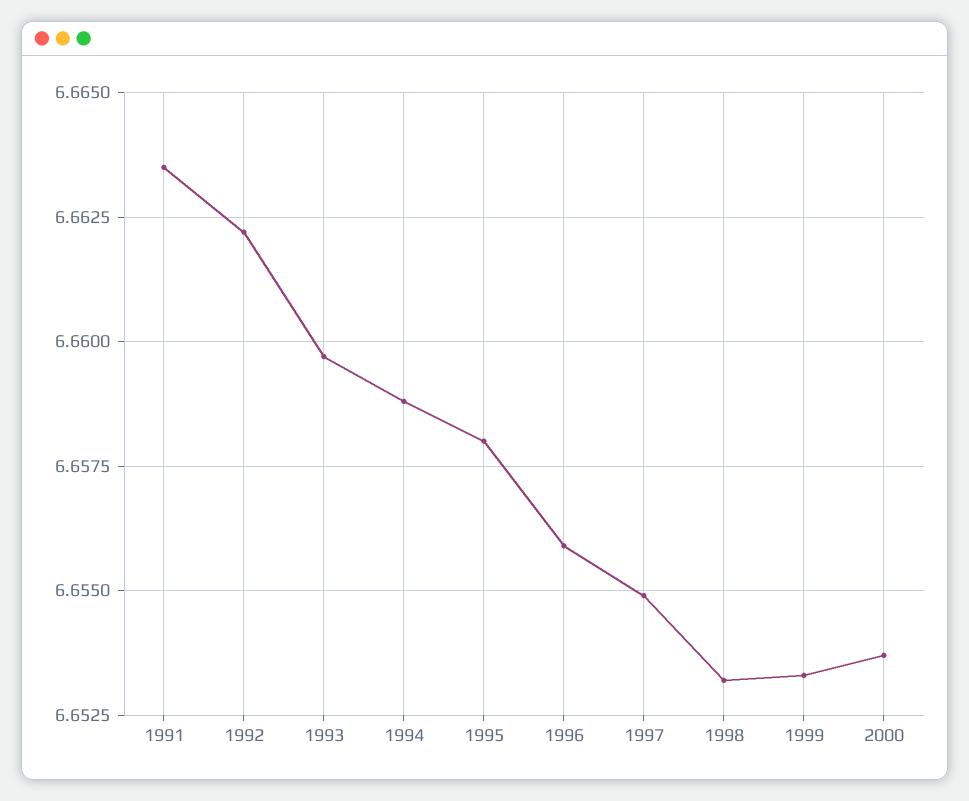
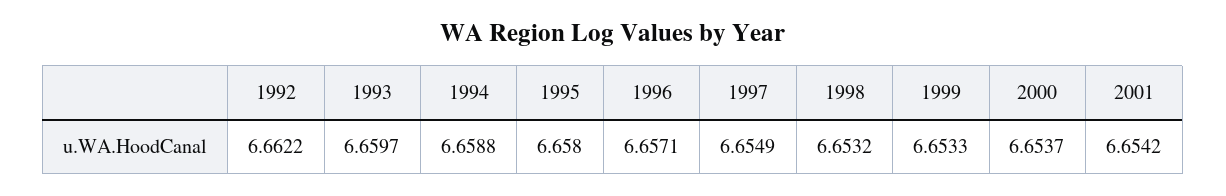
1991: 6.6635 -> none
1996: 6.656 -> 6.6571
2001: none -> 6.6542

